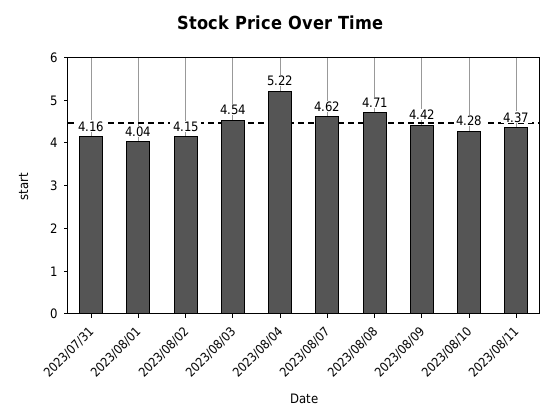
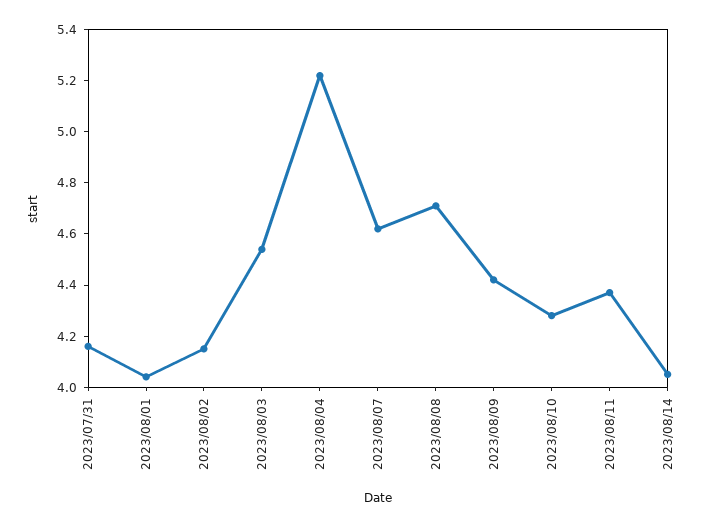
2023/08/14: none -> 4.05

